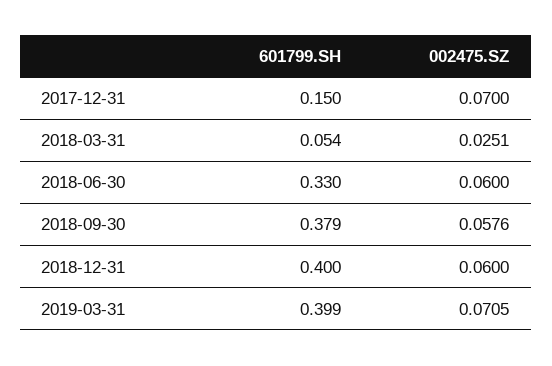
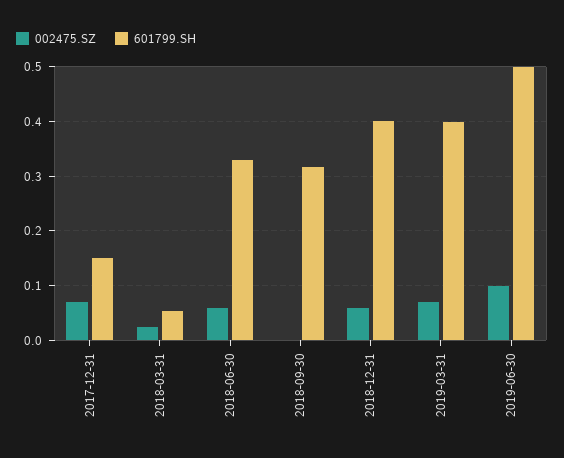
601799.SH, 2018-09-30: 0.379 -> 0.32
002475.SZ, 2018-09-30: 0.0576 -> 0
002475.SZ, 2019-06-30: none -> 0.1
601799.SH, 2019-06-30: none -> 0.5

